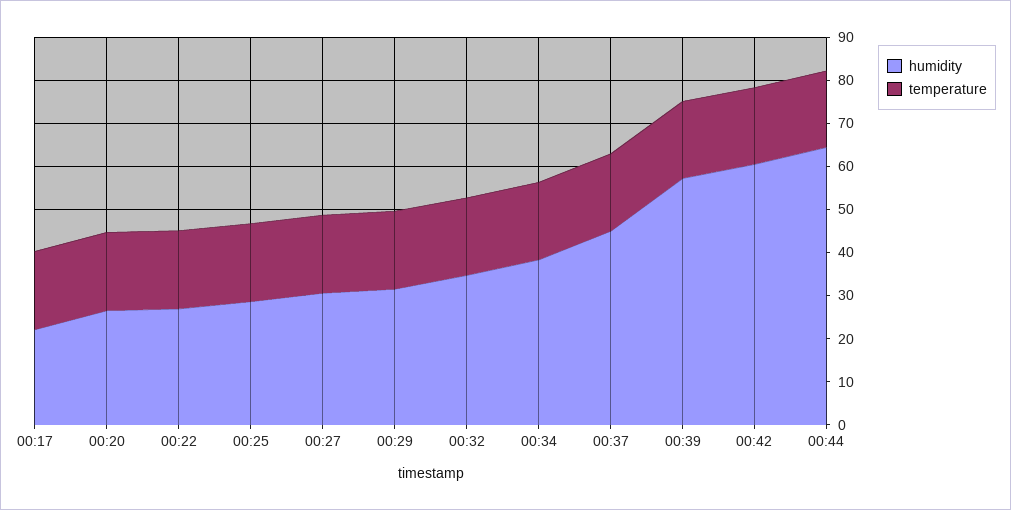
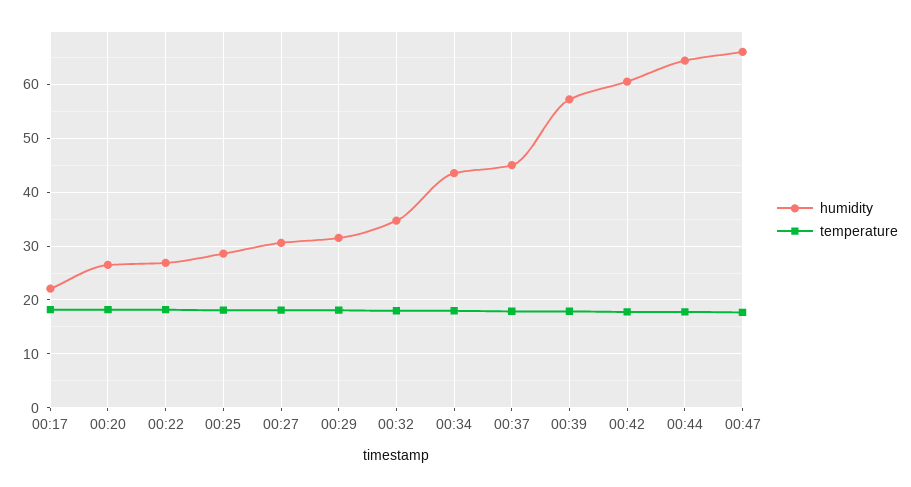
humidity, 00:34: 38 -> 44
humidity, 00:47: none -> 66
temperature, 00:47: none -> 18

